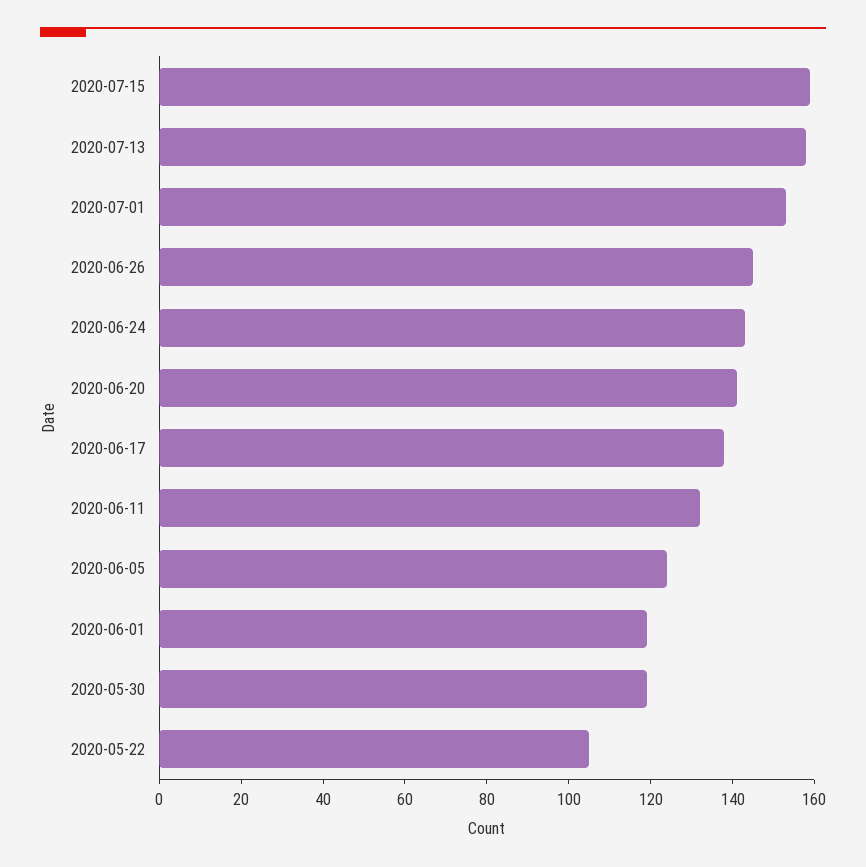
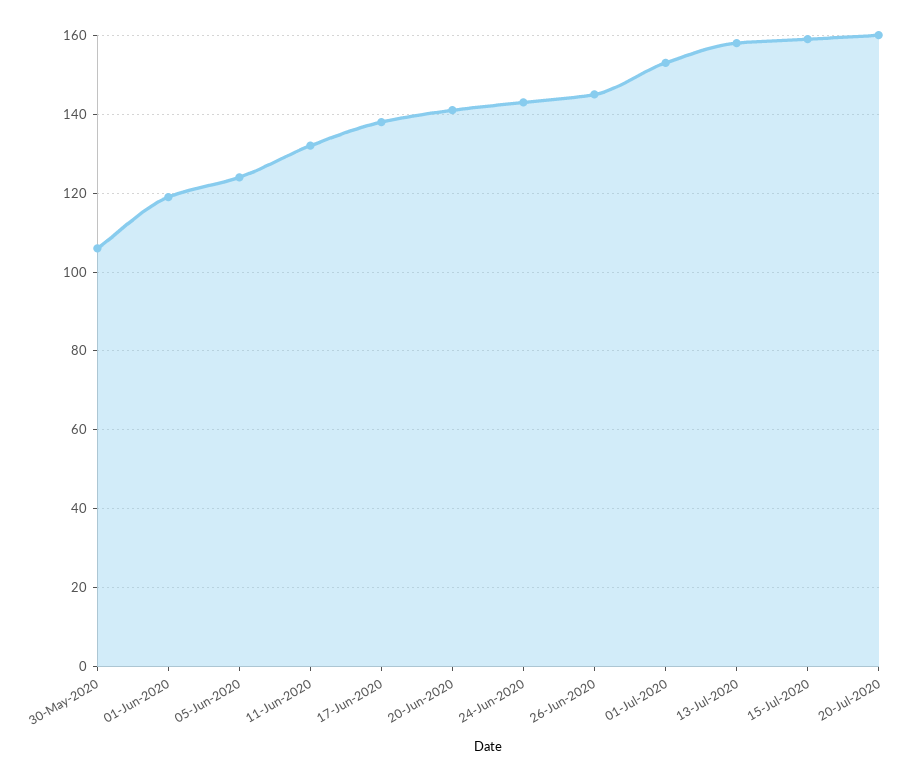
2020-05-30: 120 -> 105
2020-05-22: 105 -> none
20-Jul-2020: none -> 160

